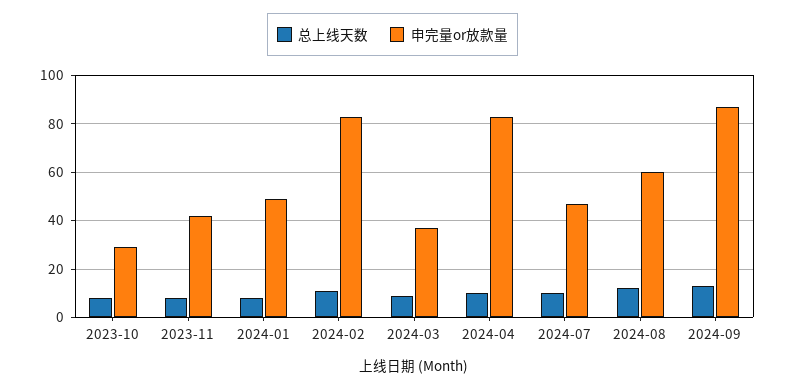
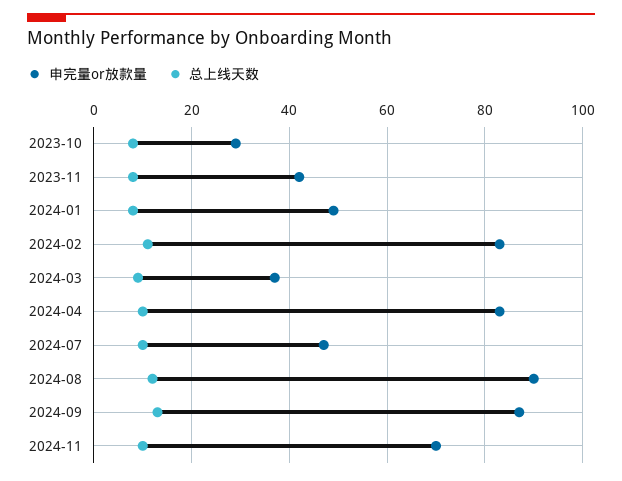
申完量or放款量, 2024-08: 60 -> 90
申完量or放款量, 2024-11: none -> 70
总上线天数, 2024-11: none -> 10

